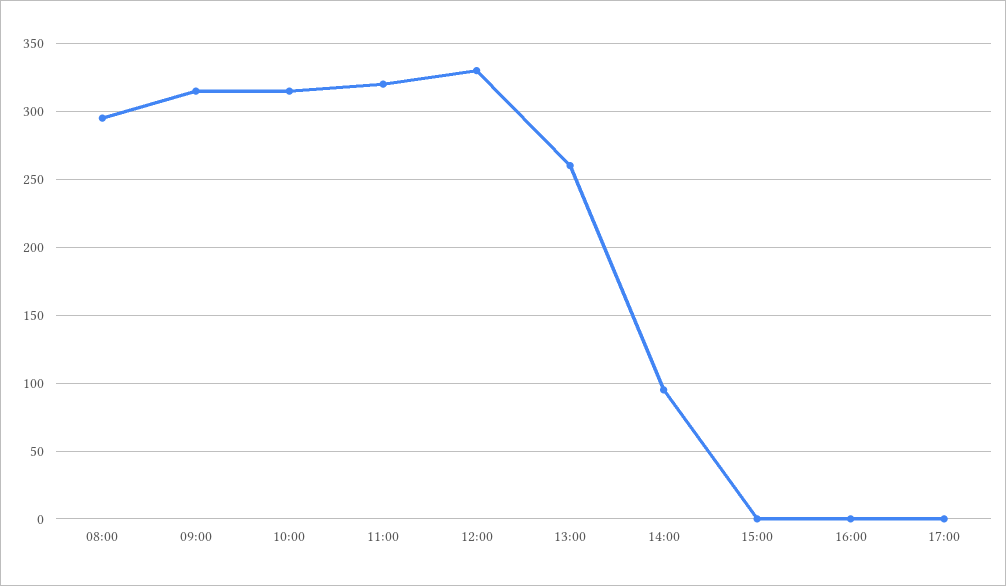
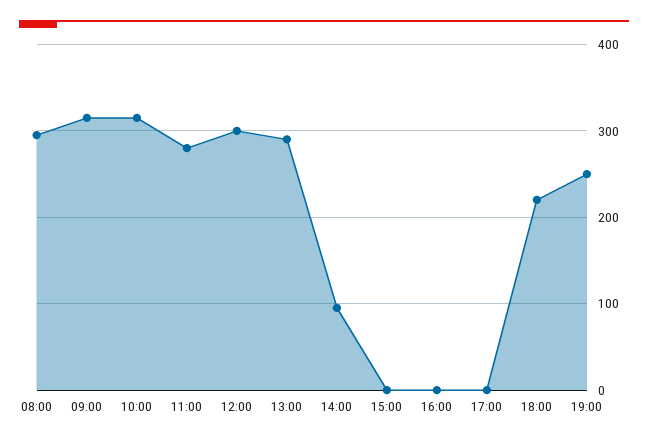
11:00: 320 -> 280
12:00: 330 -> 300
13:00: 260 -> 290
18:00: none -> 220
19:00: none -> 250

